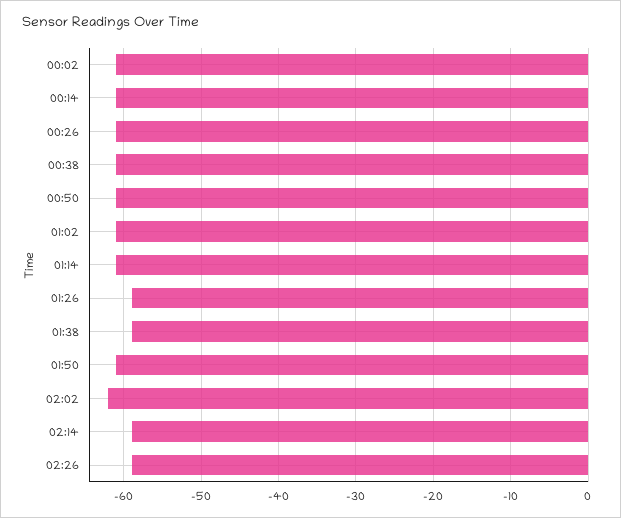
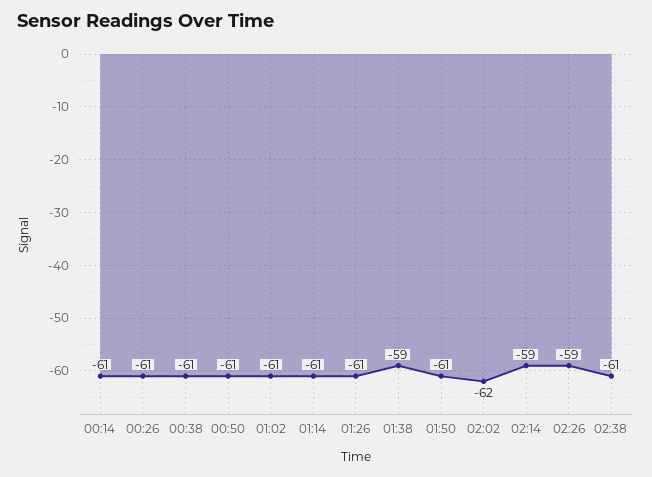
00:02: -61 -> none
01:26: -59 -> -61
02:38: none -> -61

